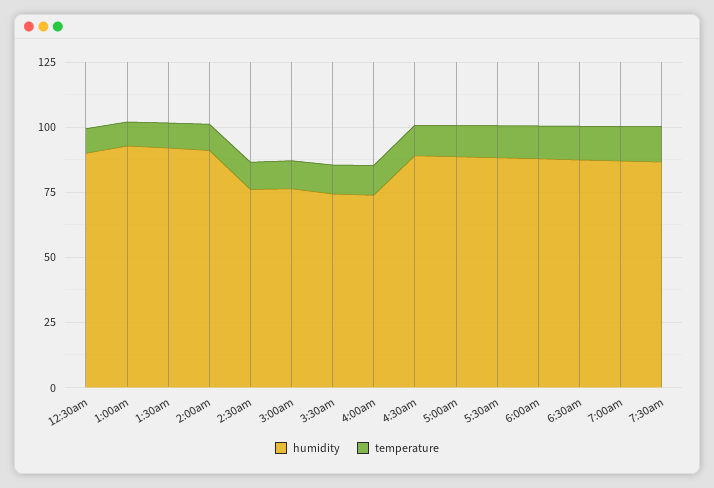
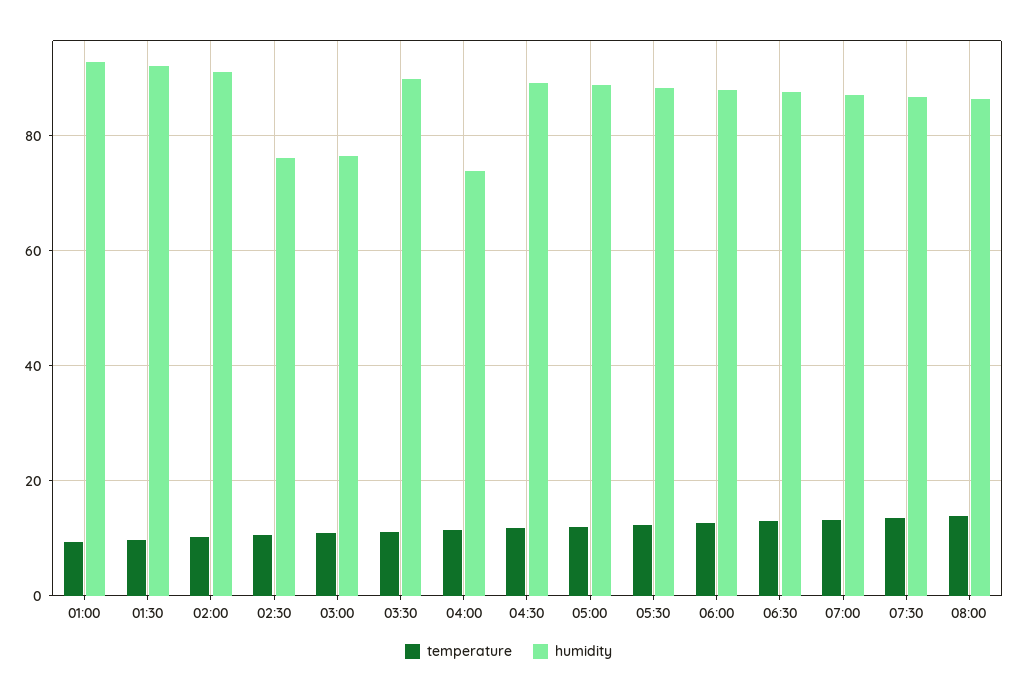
humidity, 12:30am: 90 -> none
temperature, 12:30am: 10 -> none
humidity, 3:30am: 75 -> 90
temperature, 08:00: none -> 14
humidity, 08:00: none -> 86

